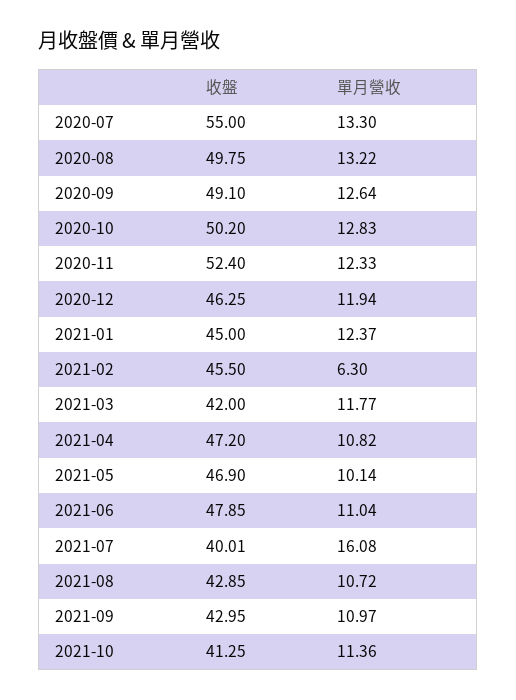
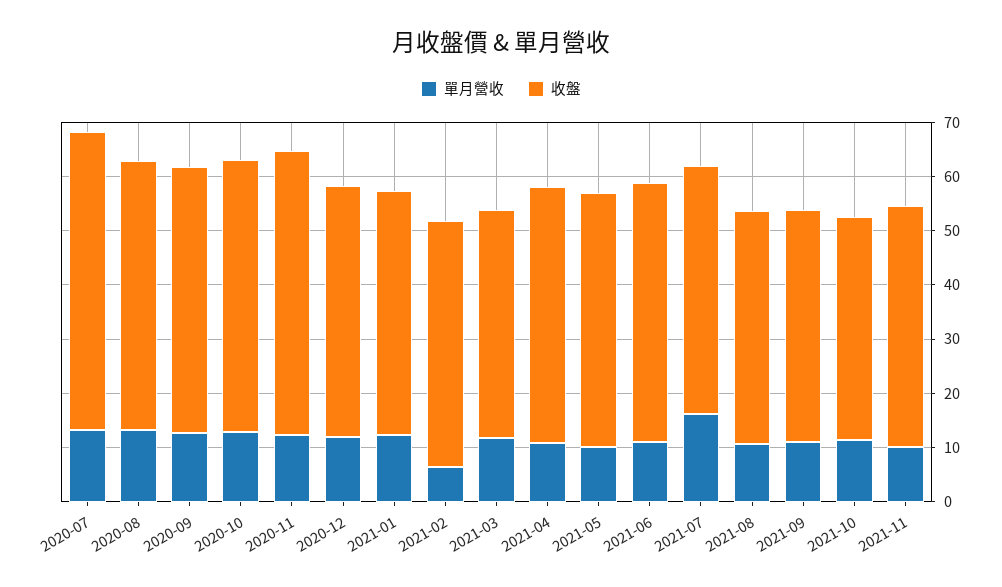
收盤, 2021-07: 40.01 -> 46
單月營收, 2021-11: none -> 10
收盤, 2021-11: none -> 44

